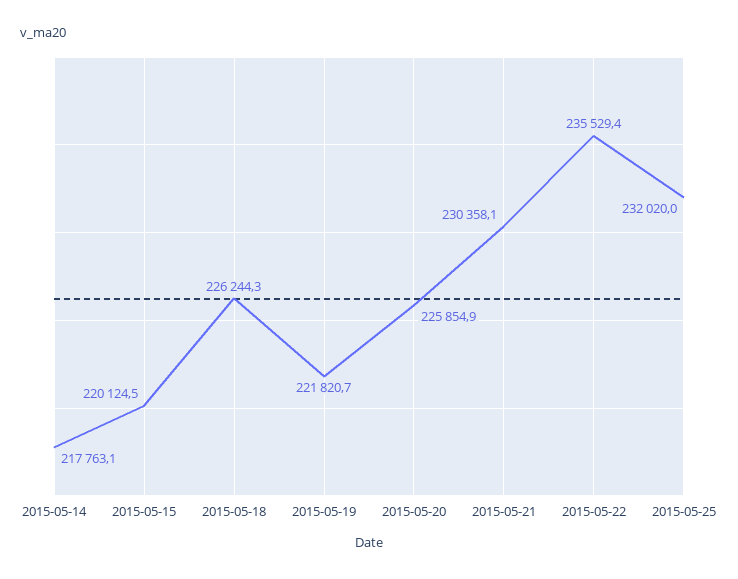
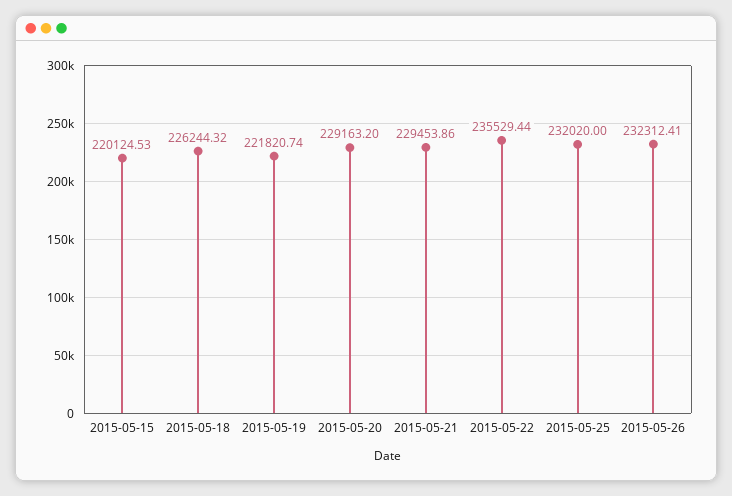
2015-05-14: 217763.1 -> none
2015-05-20: 225854.9 -> 229163.2
2015-05-21: 230358.1 -> 229453.86
2015-05-26: none -> 232312.41

